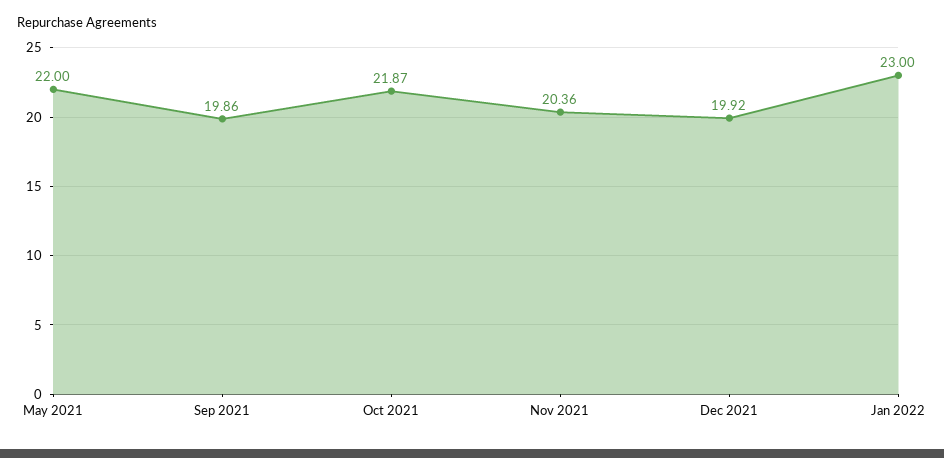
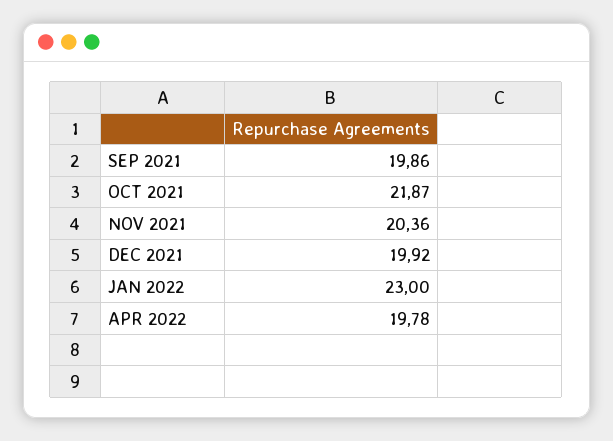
May 2021: 22 -> none
APR 2022: none -> 19.78

